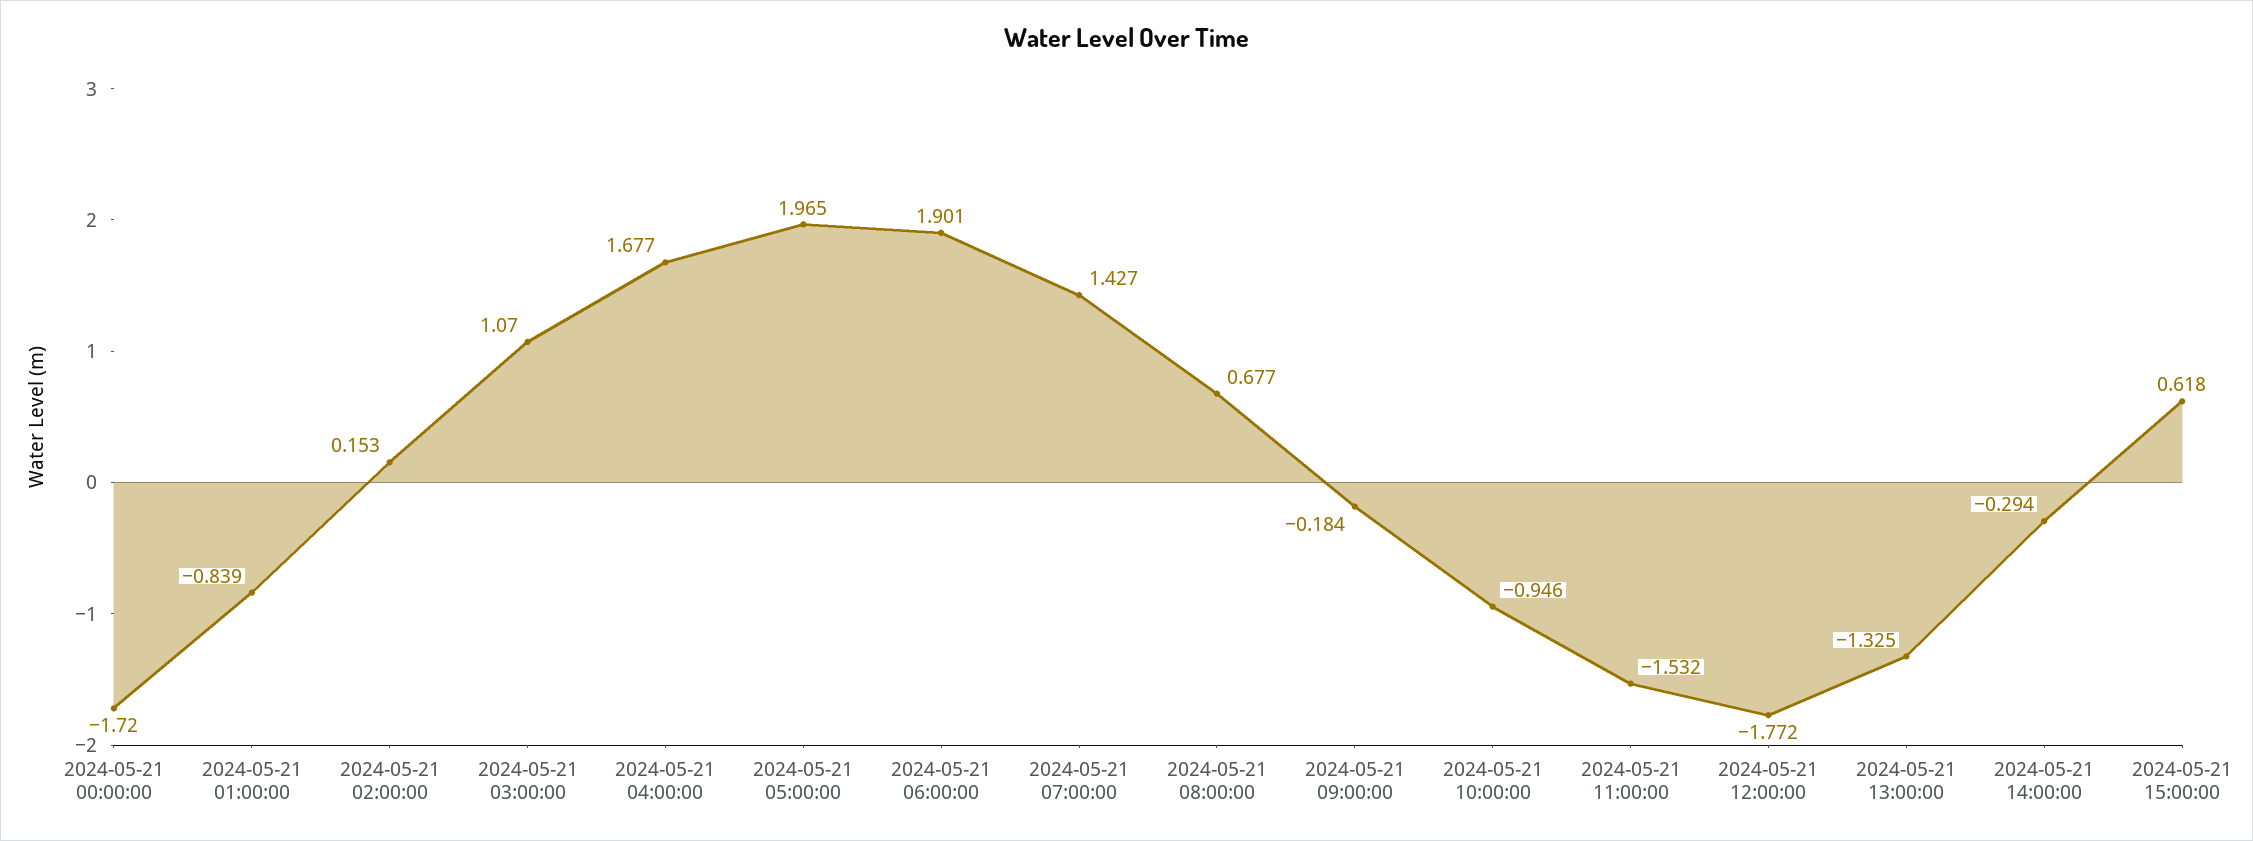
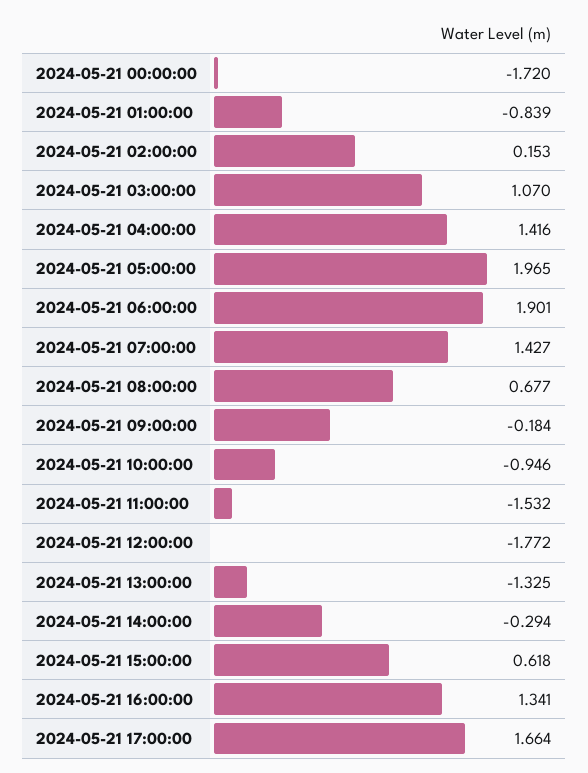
2024-05-21 04:00:00: 1.677 -> 1.416
2024-05-21 16:00:00: none -> 1.341
2024-05-21 17:00:00: none -> 1.664

